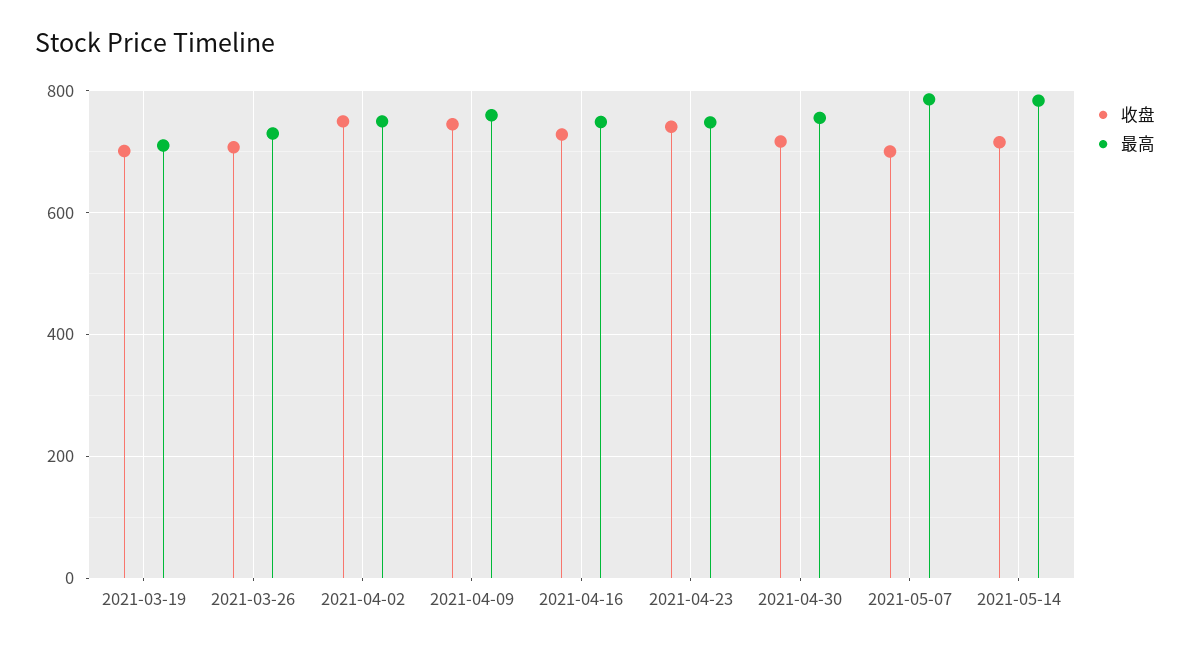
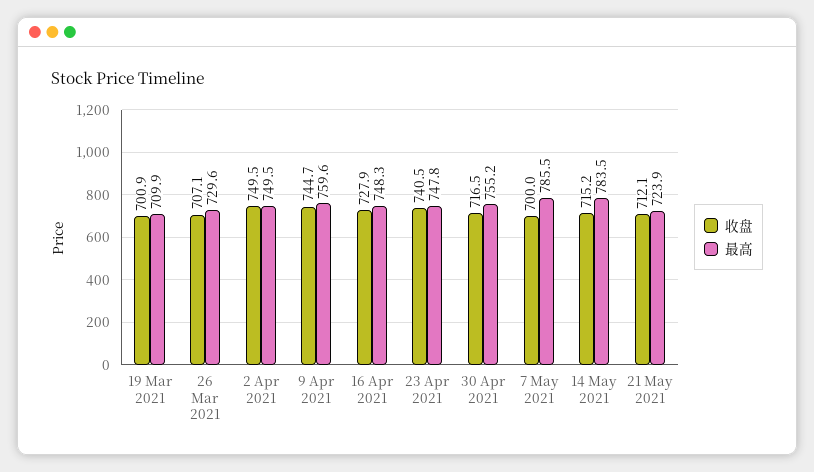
收盘, 21 May 2021: none -> 712.1
最高, 21 May 2021: none -> 723.9

